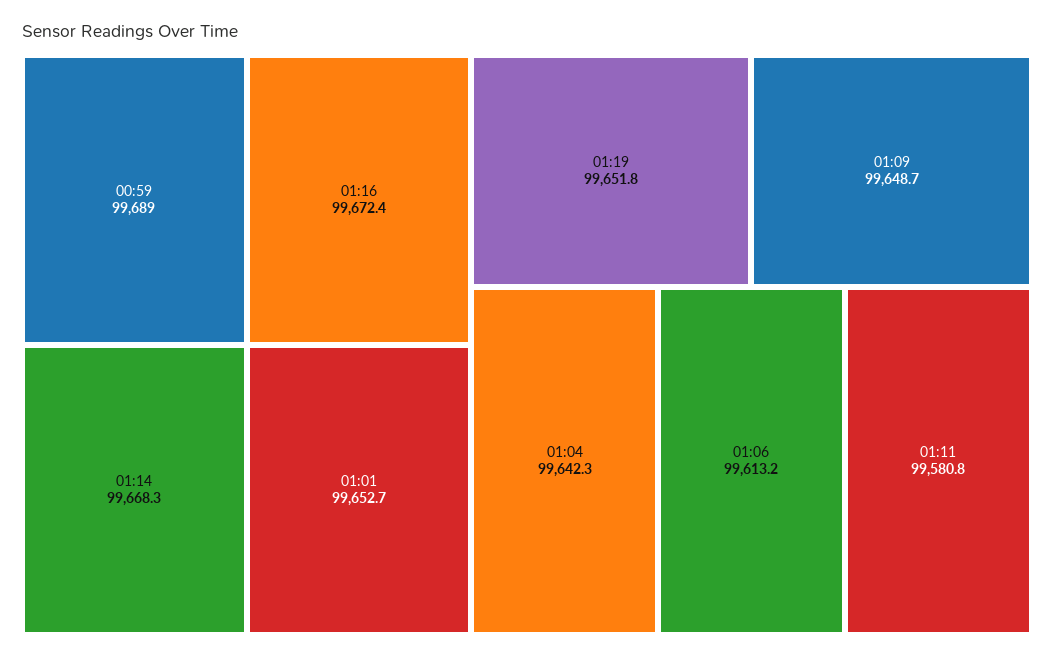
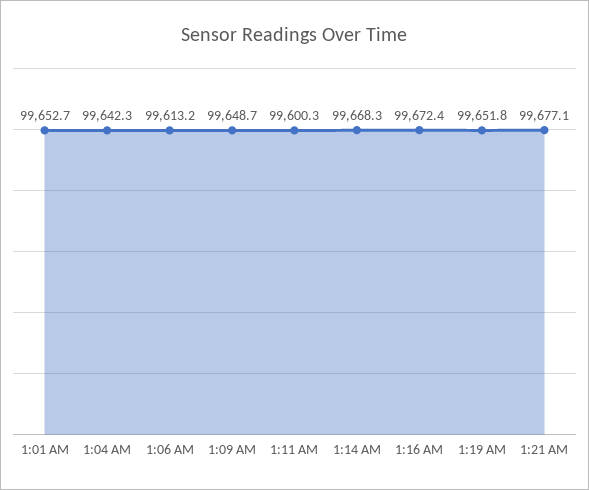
00:59: 99689 -> none
01:11: 99580.8 -> 99600.3
1:21 AM: none -> 99677.1

